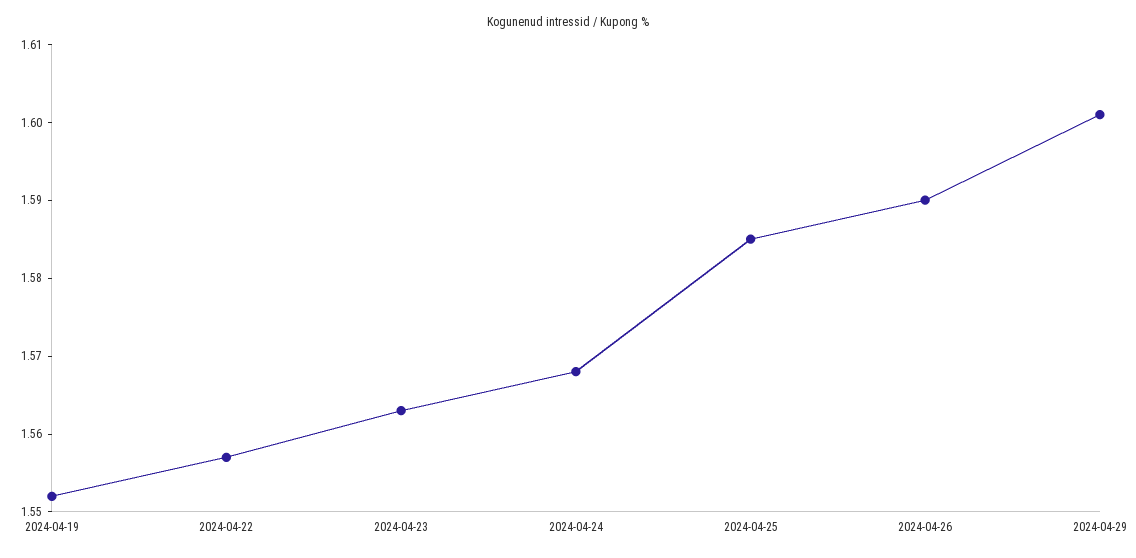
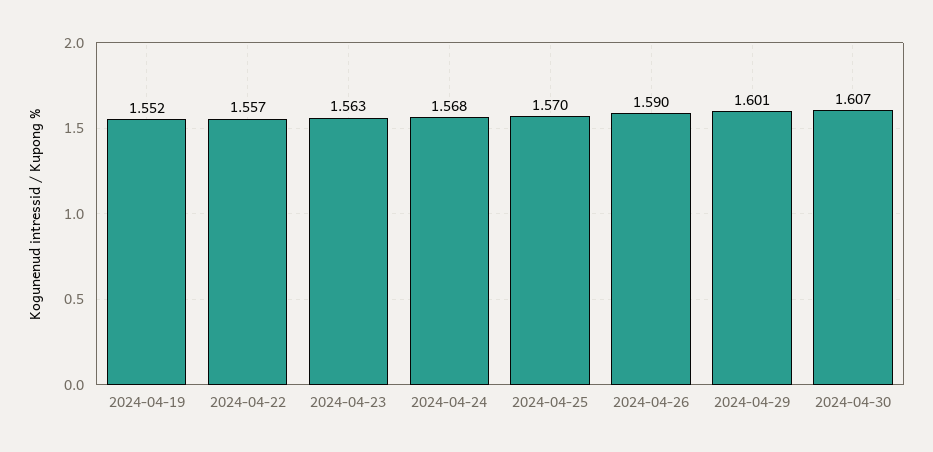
2024-04-25: 1.585 -> 1.57
2024-04-30: none -> 1.607

